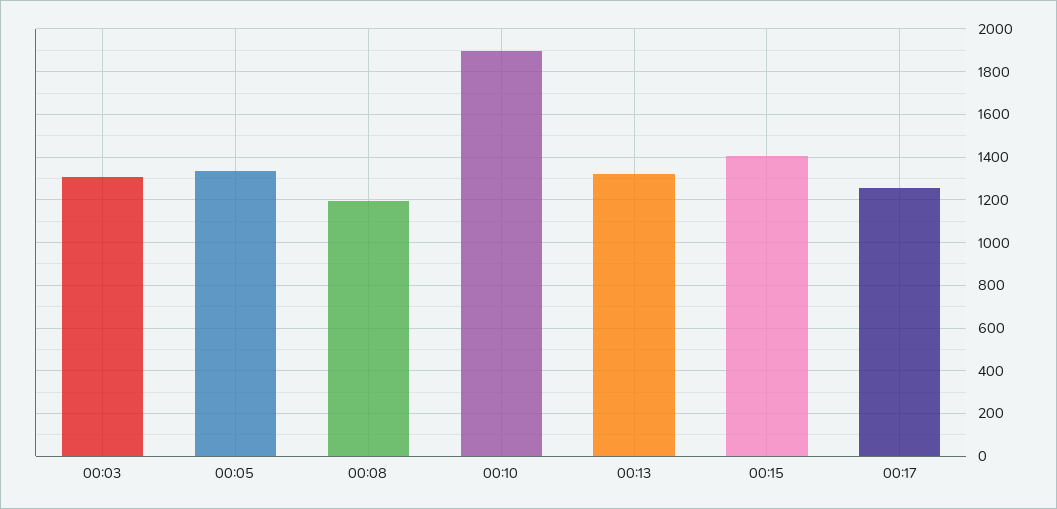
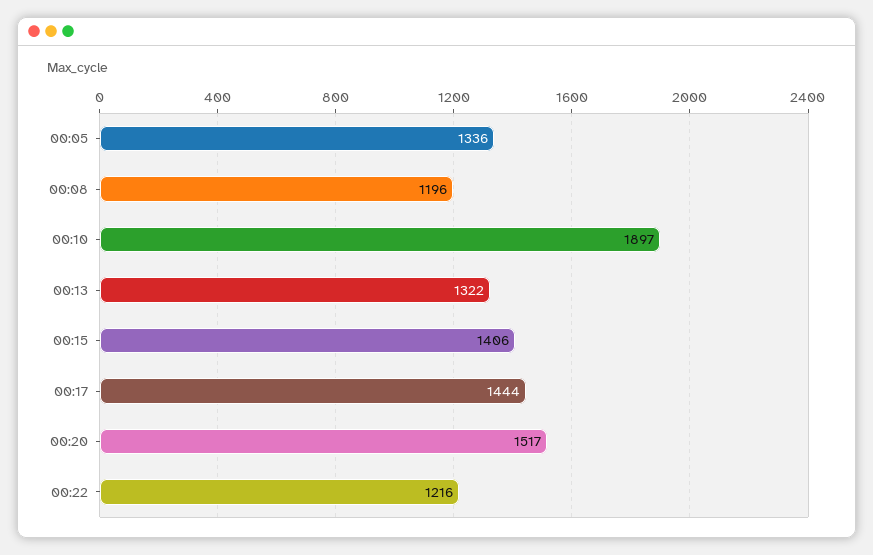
00:03: 1300 -> none
00:17: 1250 -> 1444
00:20: none -> 1517
00:22: none -> 1216

